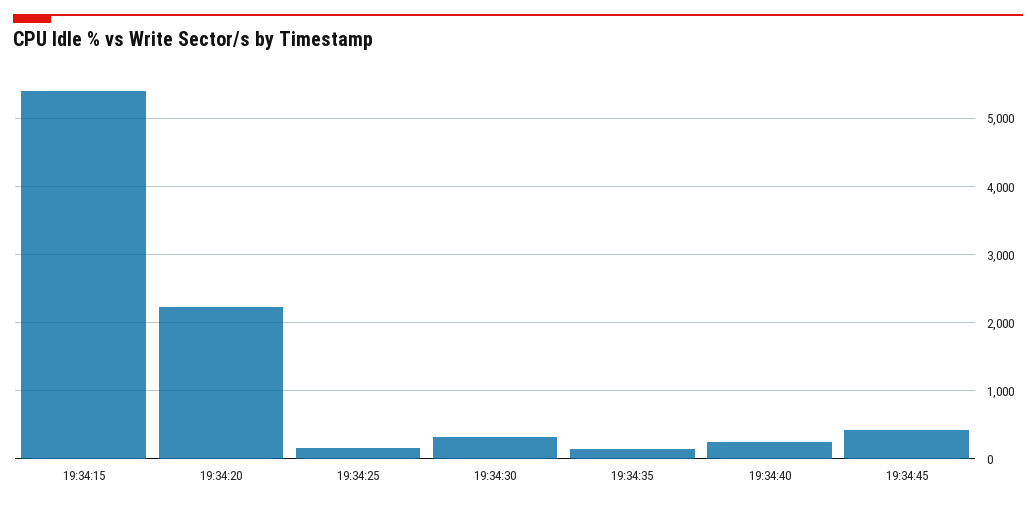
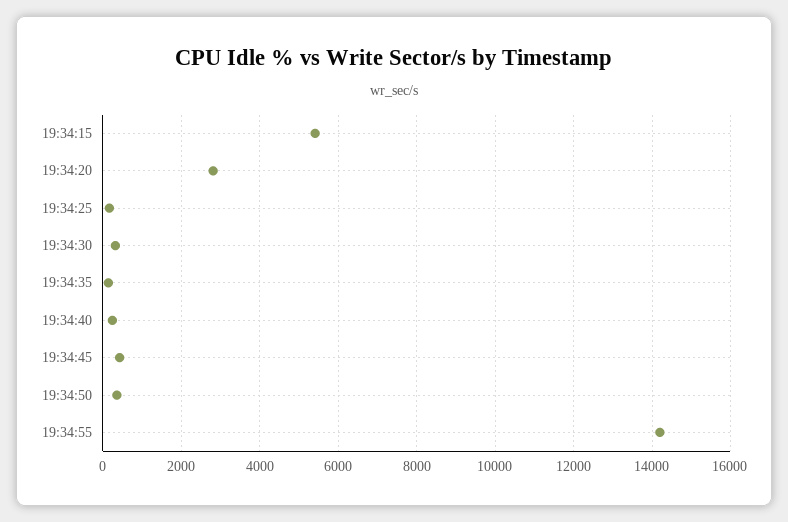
19:34:20: 2200 -> 2800
19:34:50: none -> 400
19:34:55: none -> 14200

